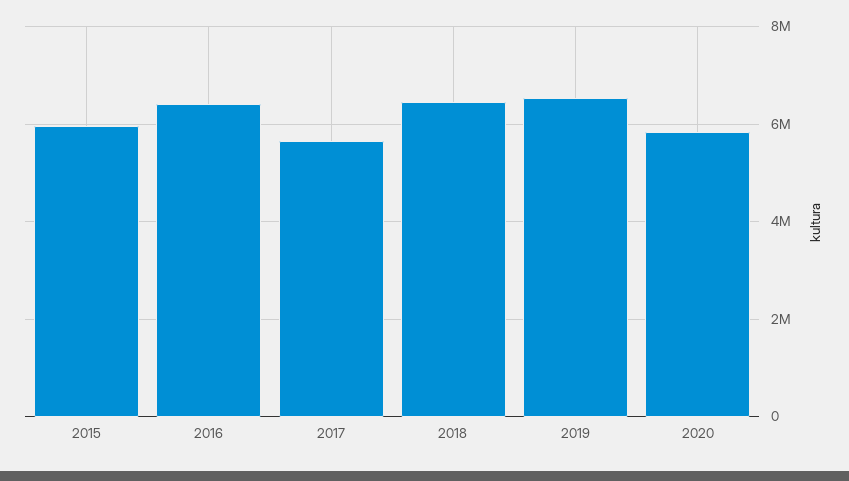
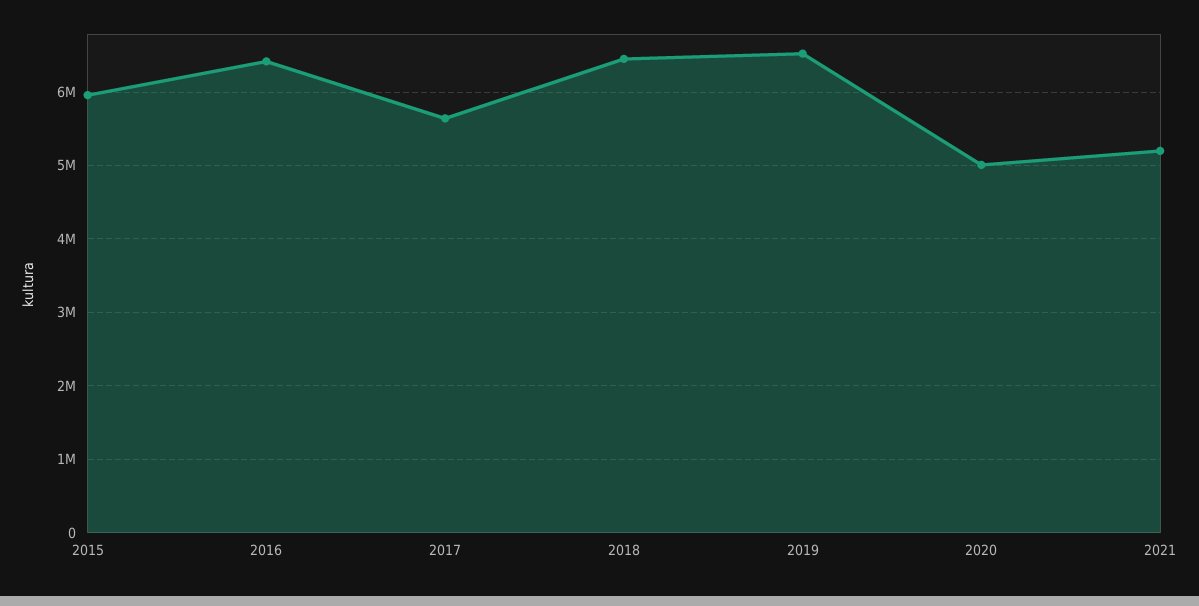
2020: 5800000 -> 5000000
2021: none -> 5200000

